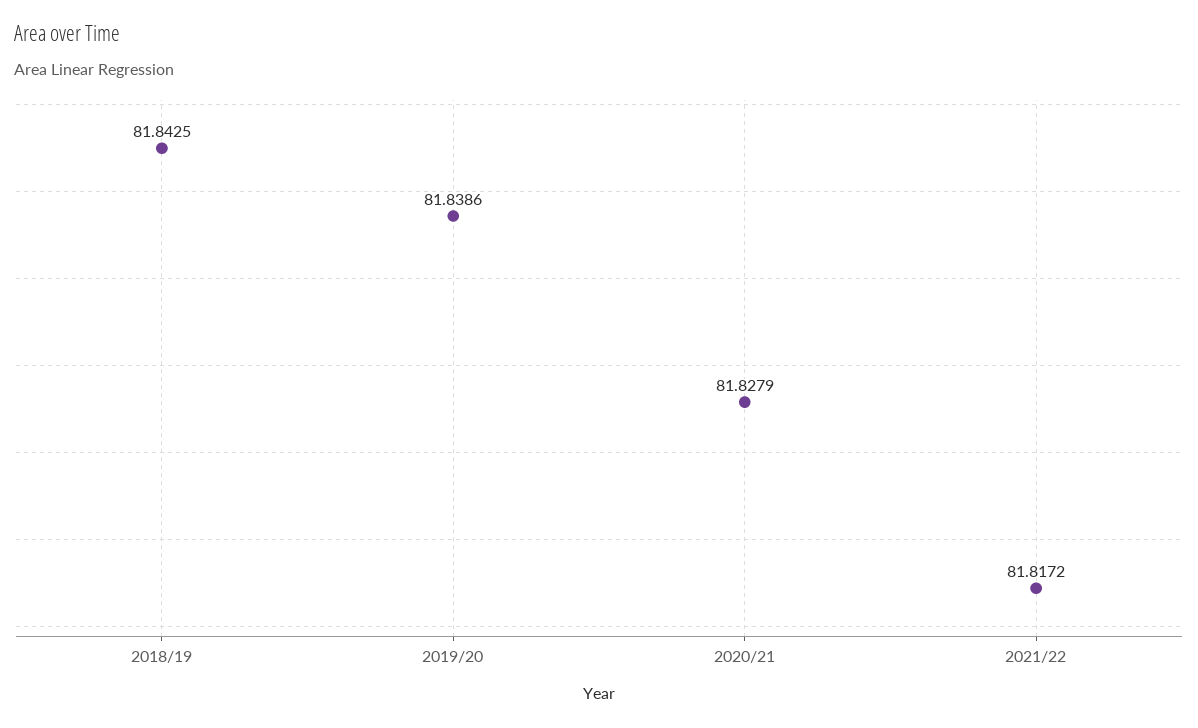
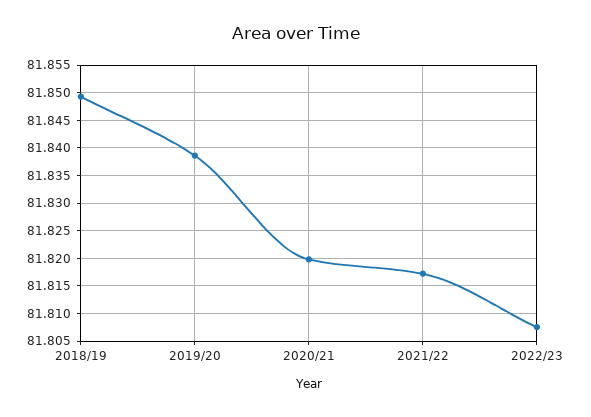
2018/19: 81.8425 -> 81.85
2020/21: 81.8279 -> 81.82
2022/23: none -> 81.8075

